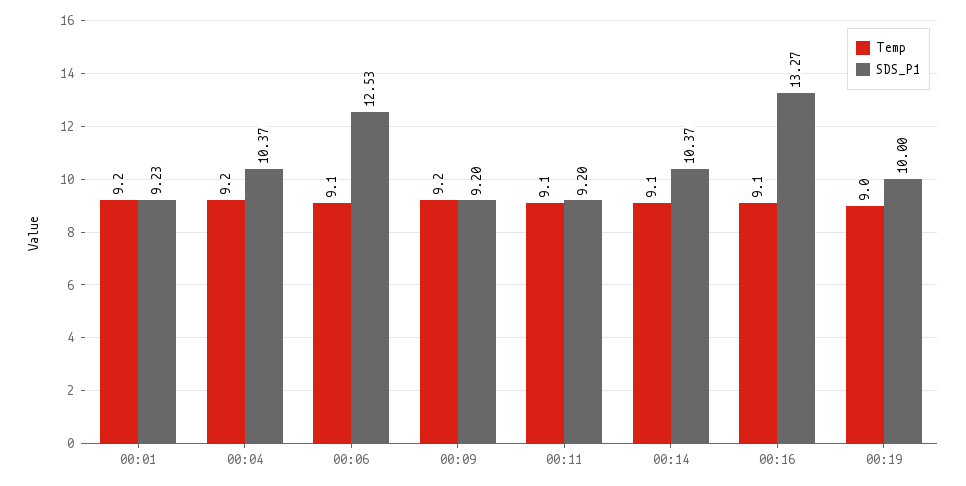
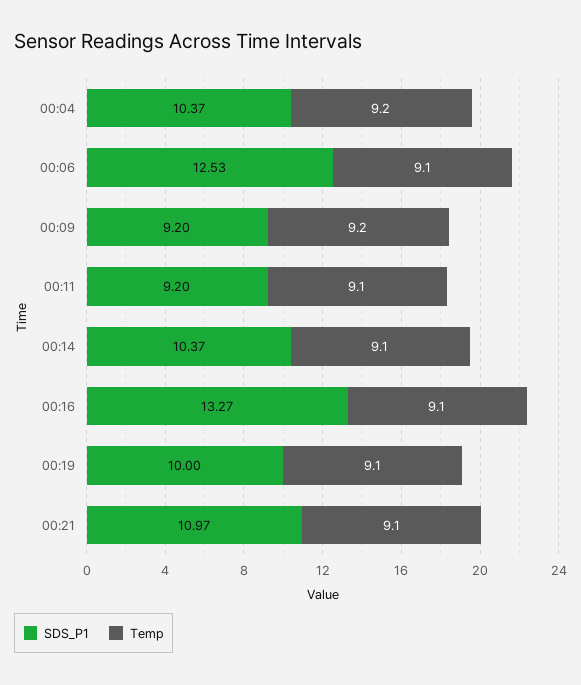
Temp, 00:01: 9.2 -> none
SDS_P1, 00:01: 9.23 -> none
Temp, 00:19: 9 -> 9.1
SDS_P1, 00:21: none -> 10.97
Temp, 00:21: none -> 9.1

